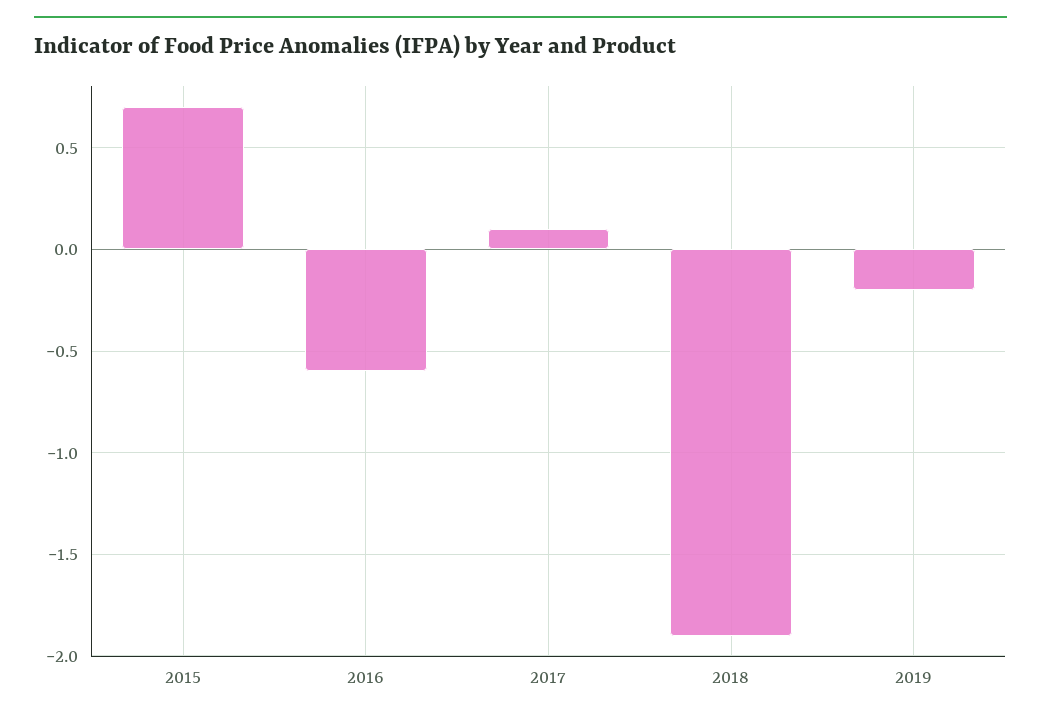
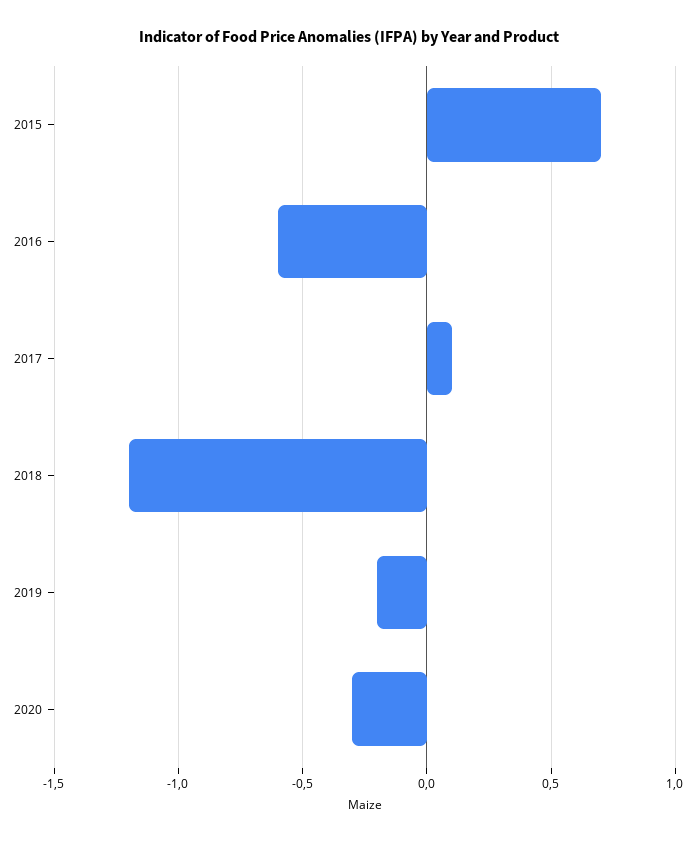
2018: -1.9 -> -1.2
2020: none -> -0.3

